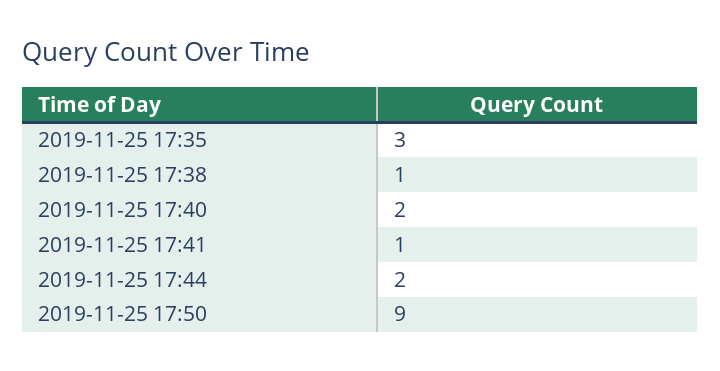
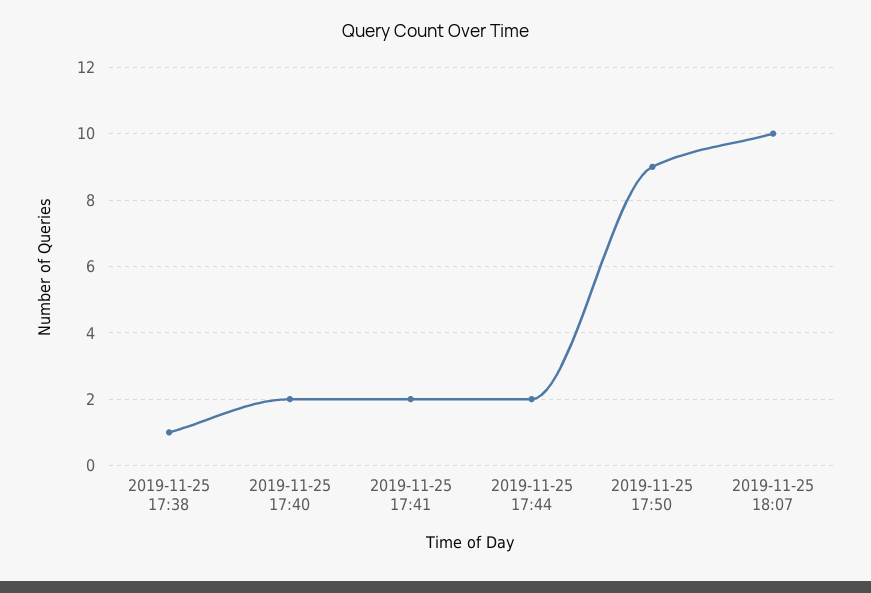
2019-11-25 17:35: 3 -> none
2019-11-25 17:41: 1 -> 2
2019-11-25 18:07: none -> 10

